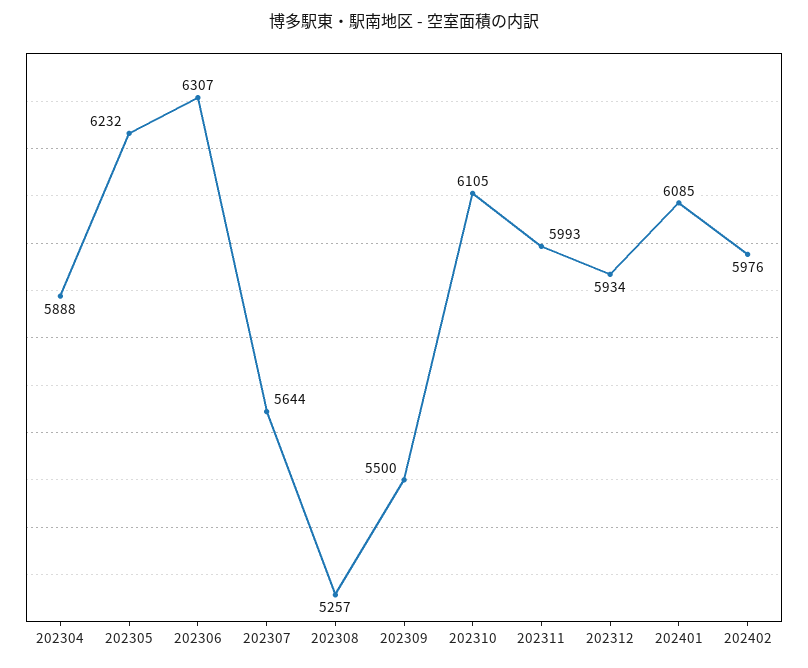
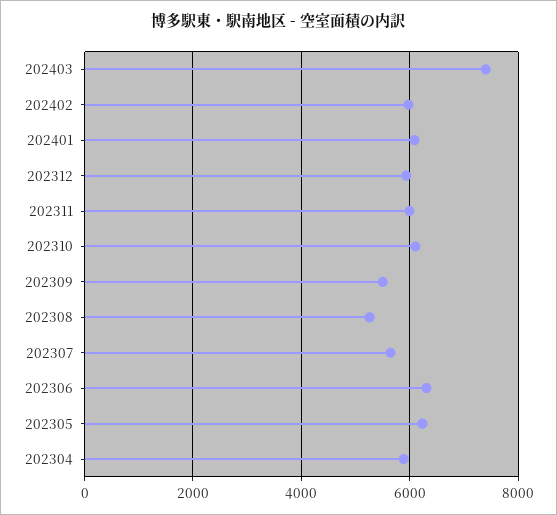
202403: none -> 7400

